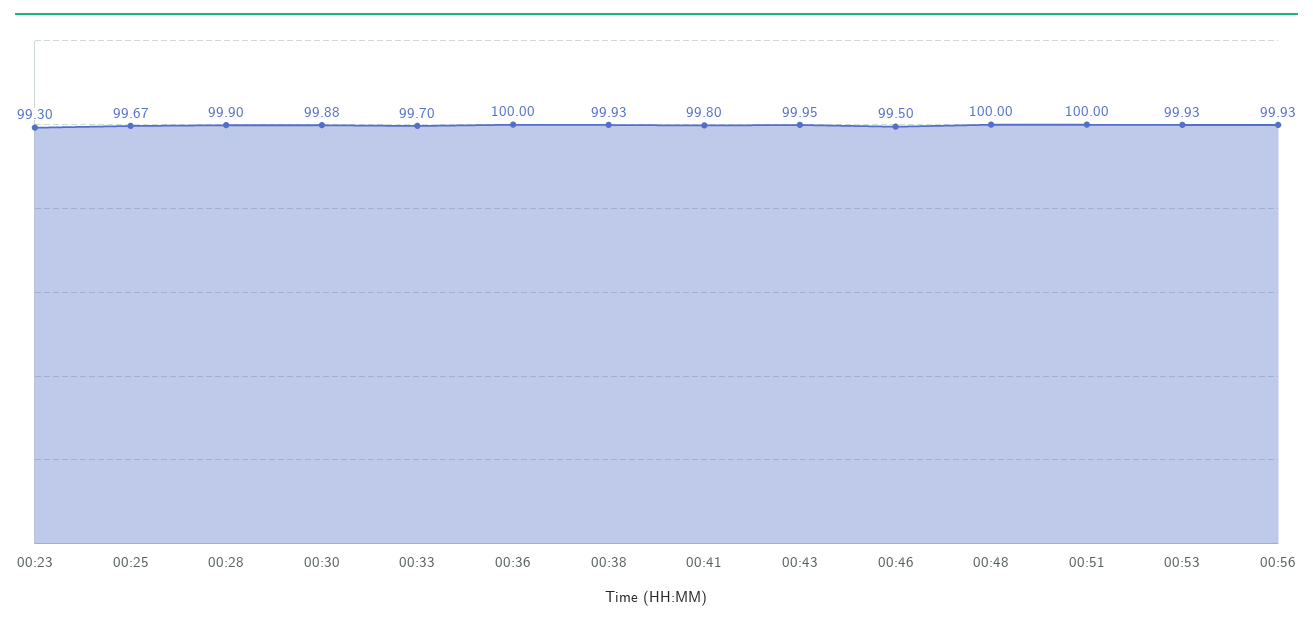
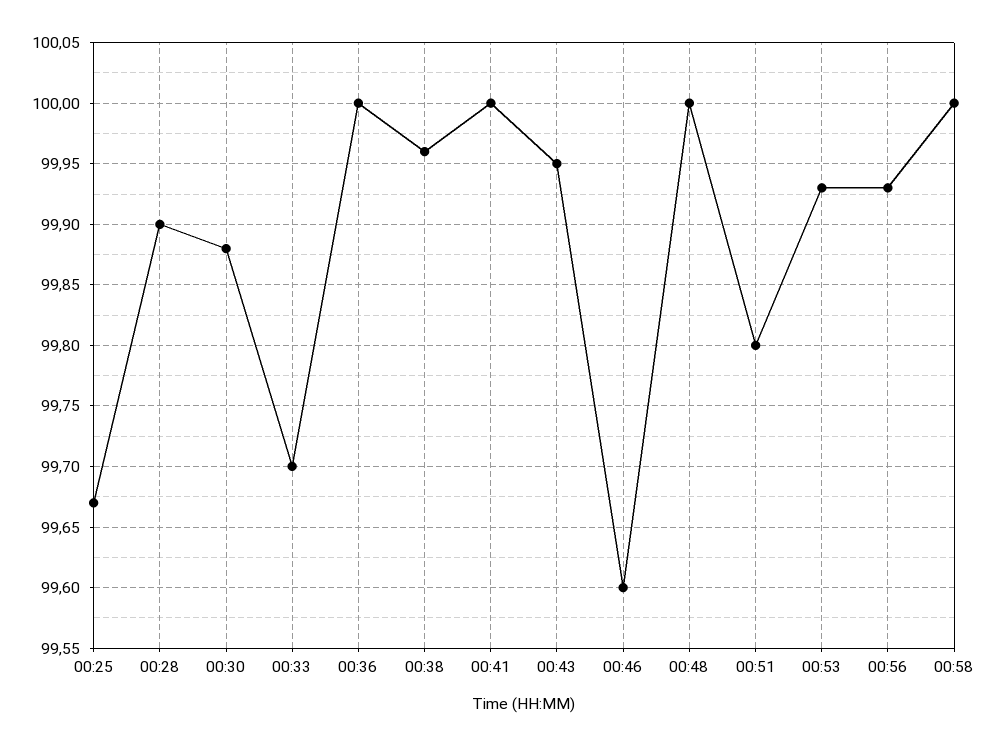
00:23: 99.3 -> none
00:38: 99.93 -> 99.96
00:41: 99.8 -> 100
00:46: 99.5 -> 99.6
00:51: 100 -> 99.8
00:58: none -> 100

